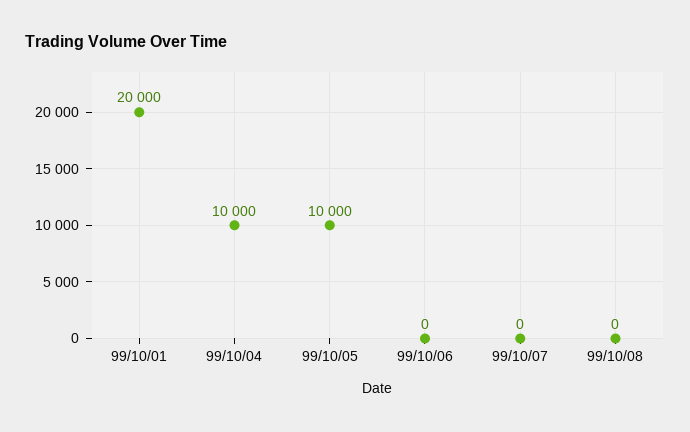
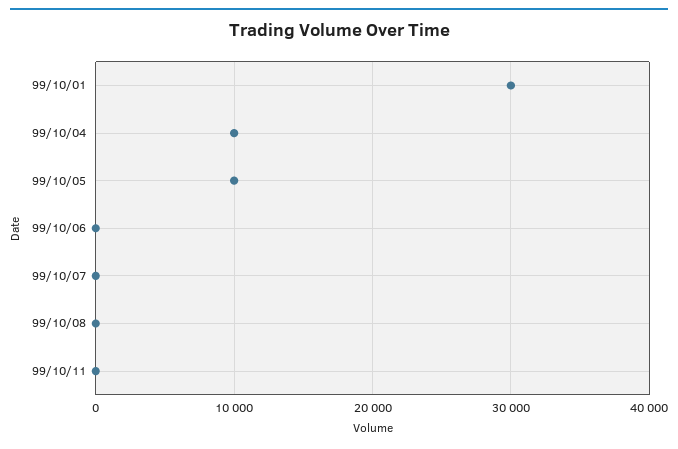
99/10/01: 20000 -> 30000
99/10/11: none -> 0

